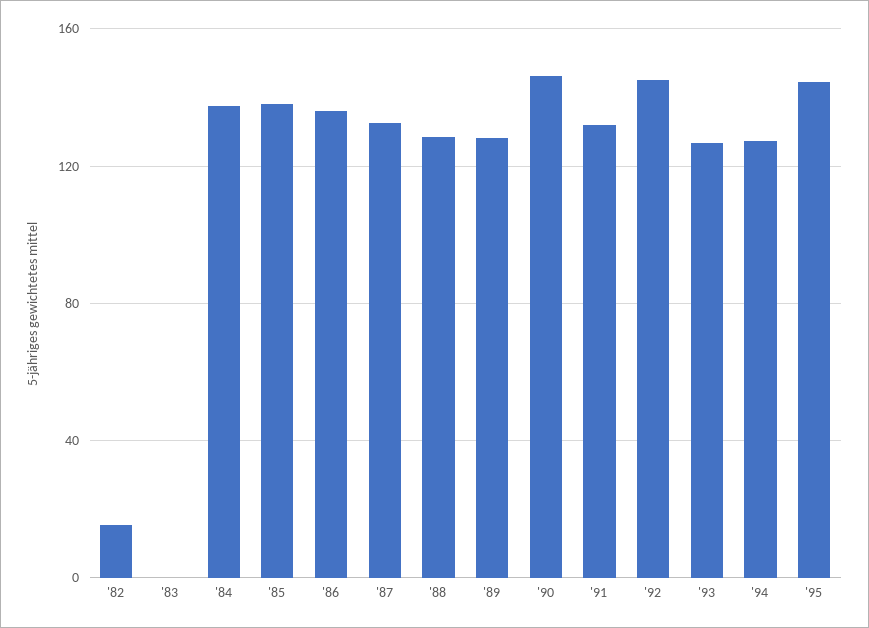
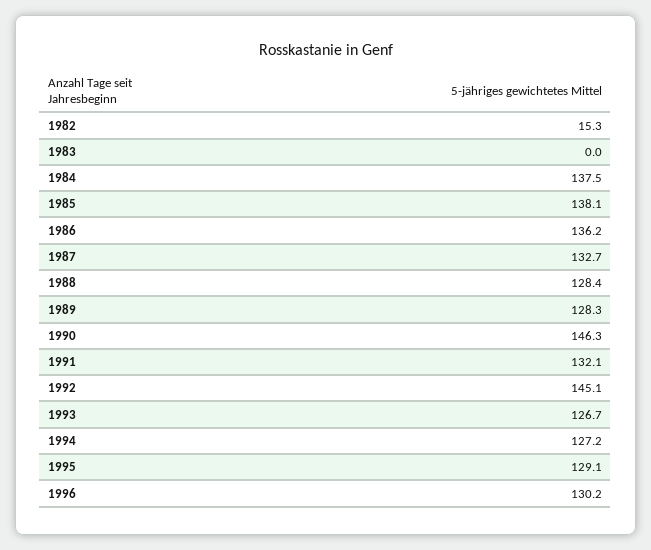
'95: 145 -> 129.1
1996: none -> 130.2

